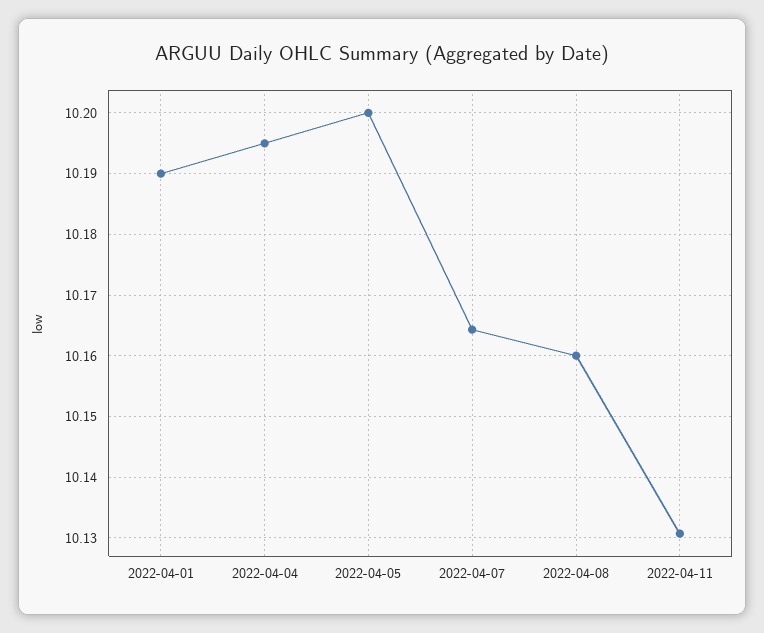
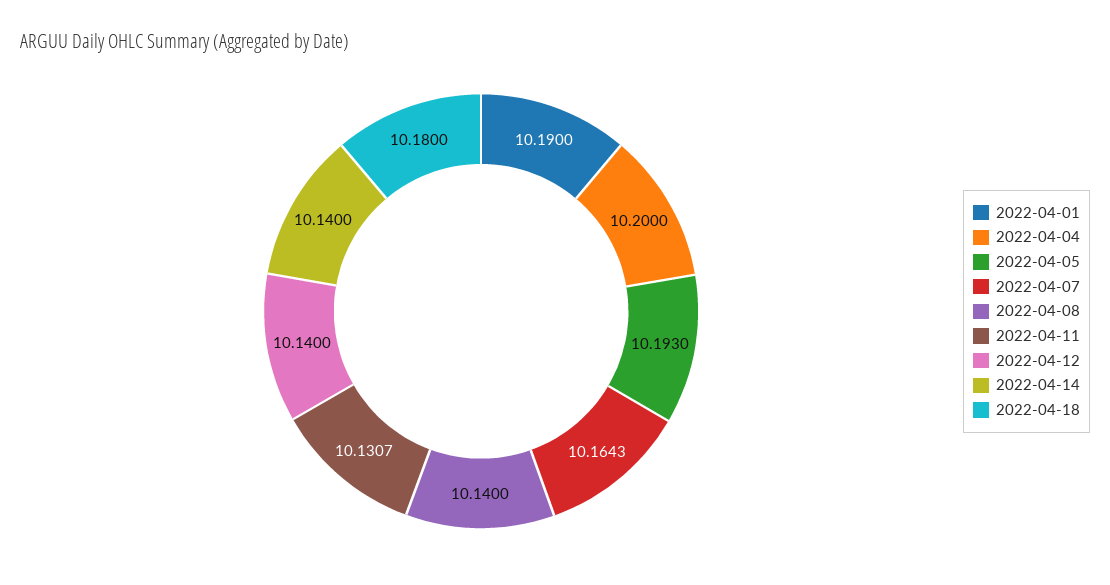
2022-04-04: 10.195 -> 10.2
2022-04-05: 10.2 -> 10.193
2022-04-08: 10.16 -> 10.14
2022-04-12: none -> 10.14
2022-04-14: none -> 10.14
2022-04-18: none -> 10.18

